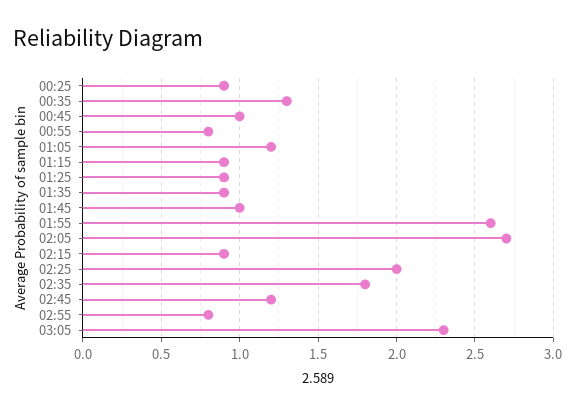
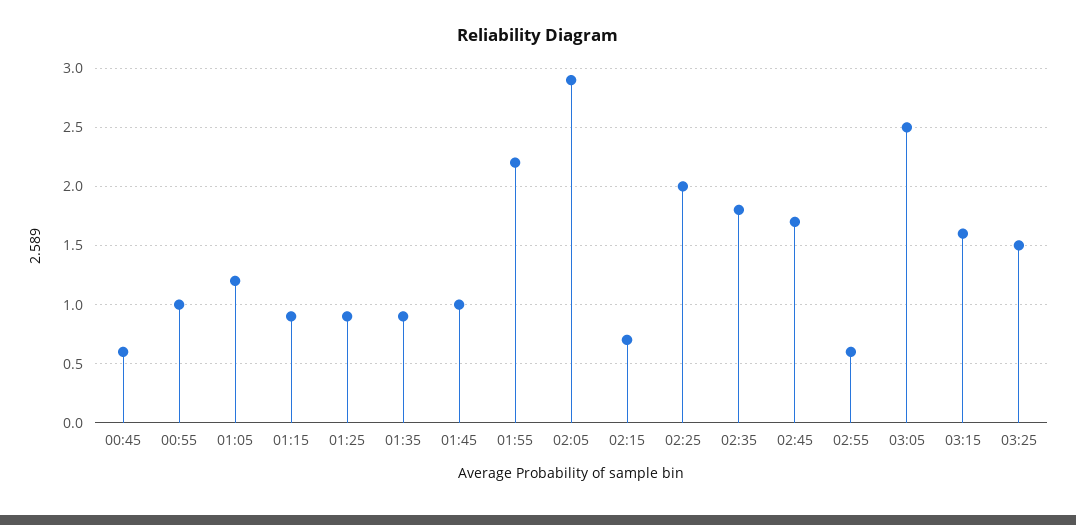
00:25: 0.9 -> none
00:35: 1.3 -> none
00:45: 1 -> 0.6
00:55: 0.8 -> 1
01:55: 2.6 -> 2.2
02:05: 2.7 -> 2.9
02:15: 0.9 -> 0.7
02:45: 1.2 -> 1.7
02:55: 0.8 -> 0.6
03:05: 2.3 -> 2.5
03:15: none -> 1.6
03:25: none -> 1.5

